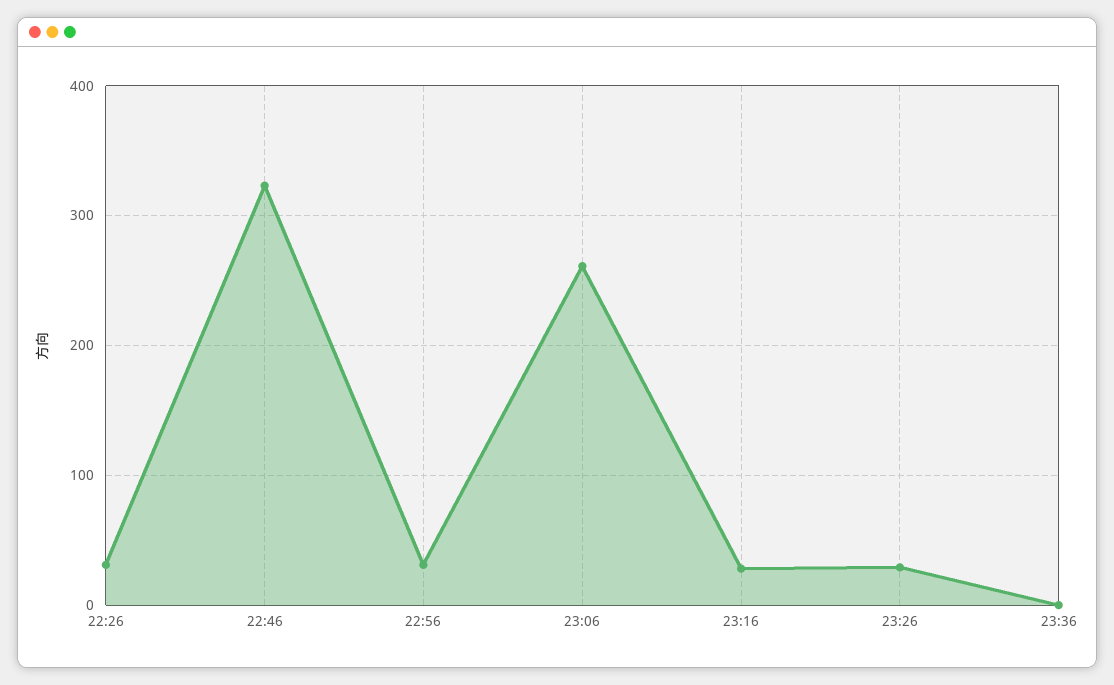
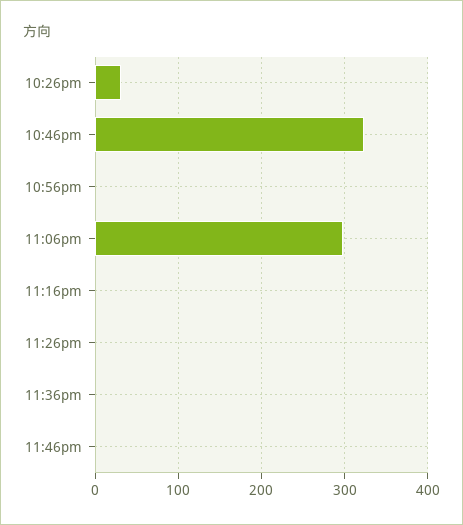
22:56: 30 -> 0
23:06: 260 -> 300
23:16: 30 -> 0
23:26: 30 -> 0
11:46pm: none -> 0

